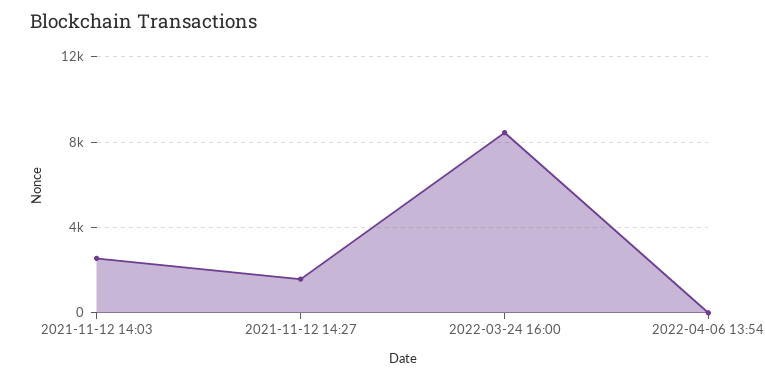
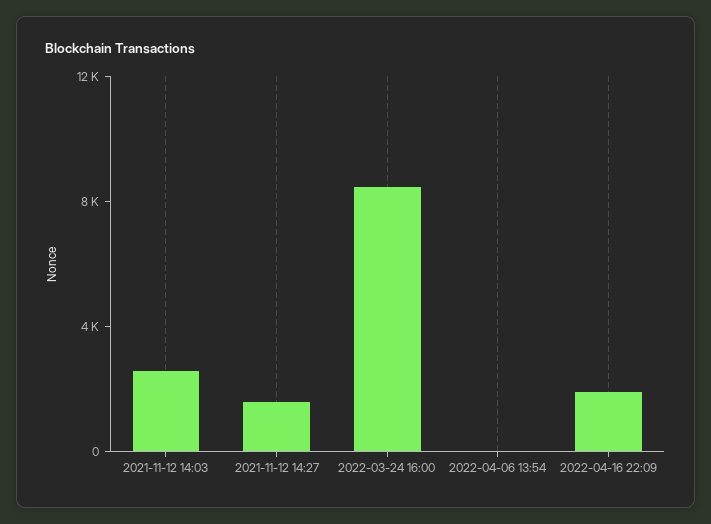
2022-04-16 22:09: none -> 2000

